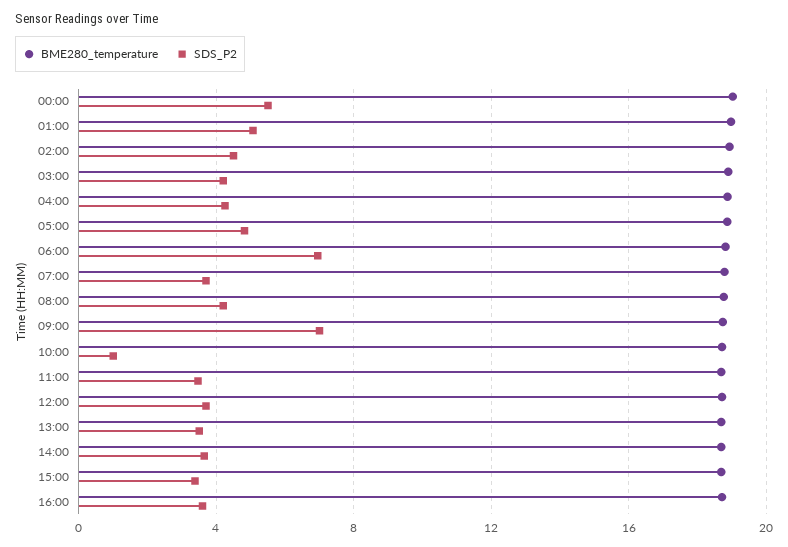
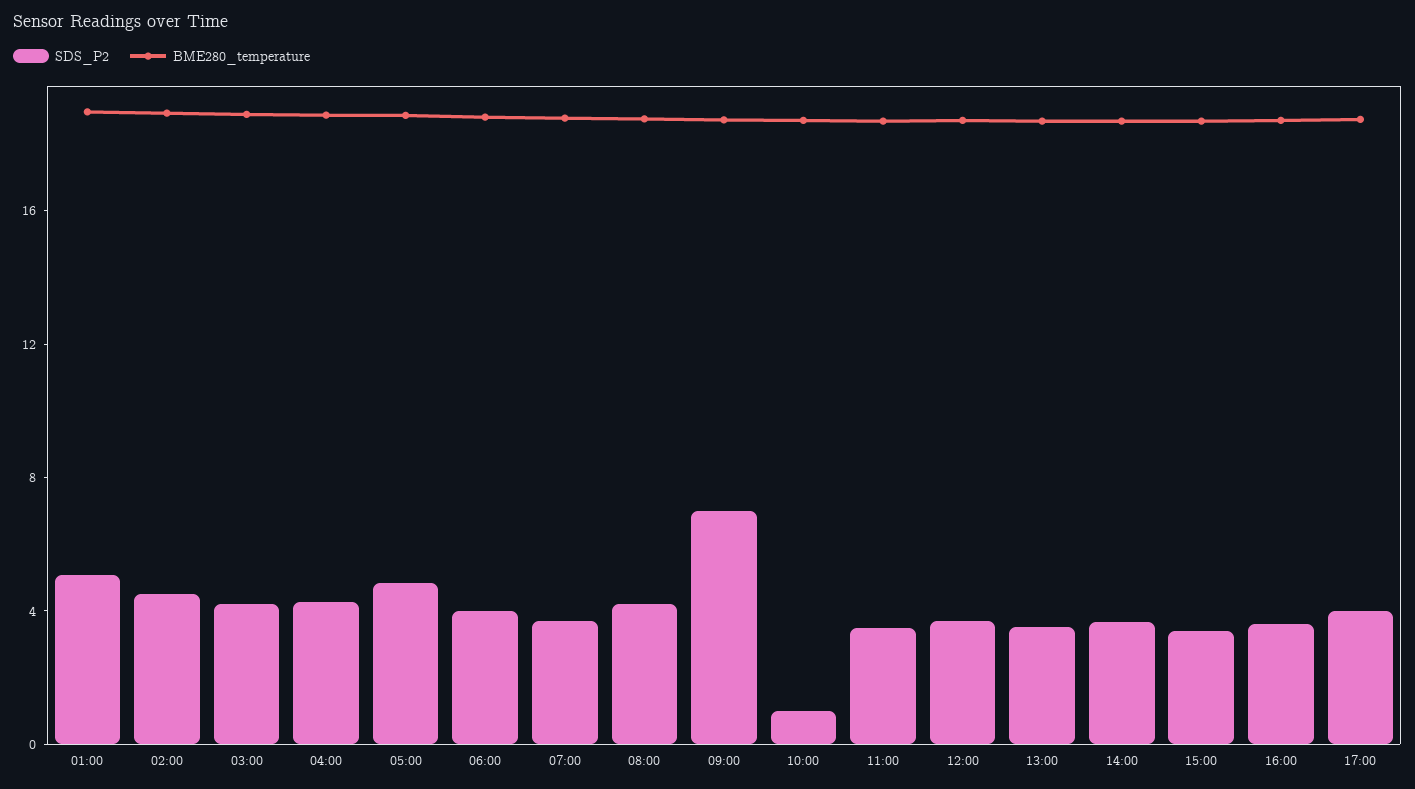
BME280_temperature, 00:00: 19 -> none
SDS_P2, 00:00: 5.5 -> none
SDS_P2, 06:00: 7 -> 4
SDS_P2, 17:00: none -> 4
BME280_temperature, 17:00: none -> 19

